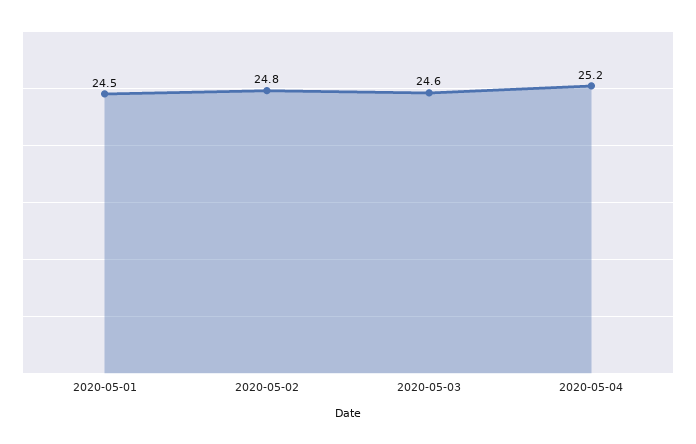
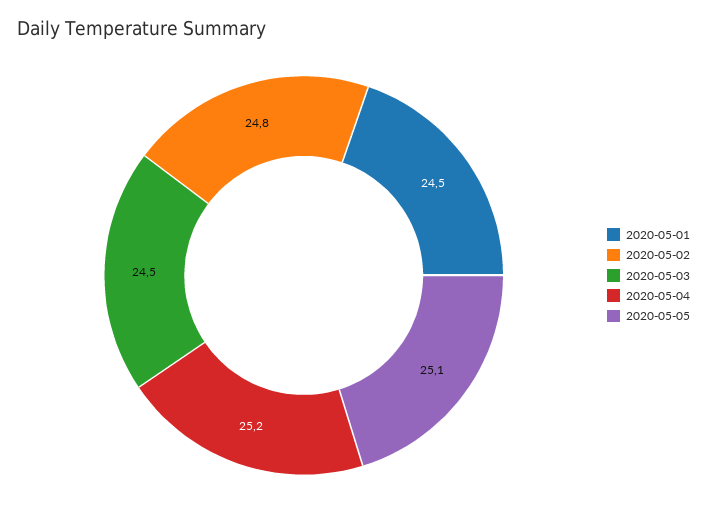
2020-05-03: 24.6 -> 24.5
2020-05-05: none -> 25.1

